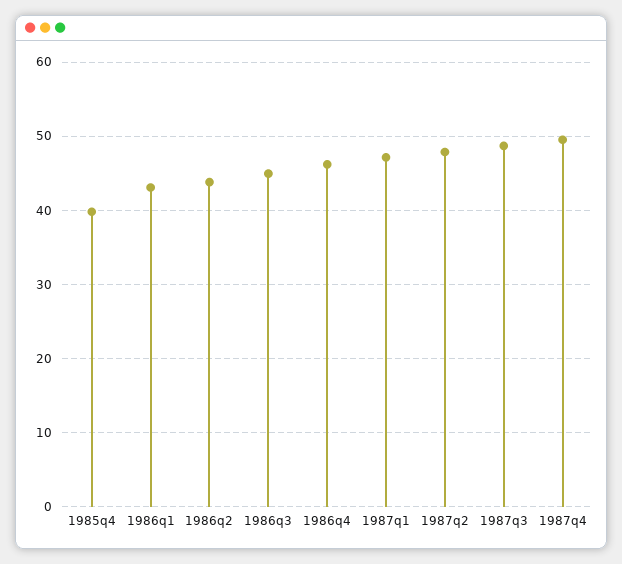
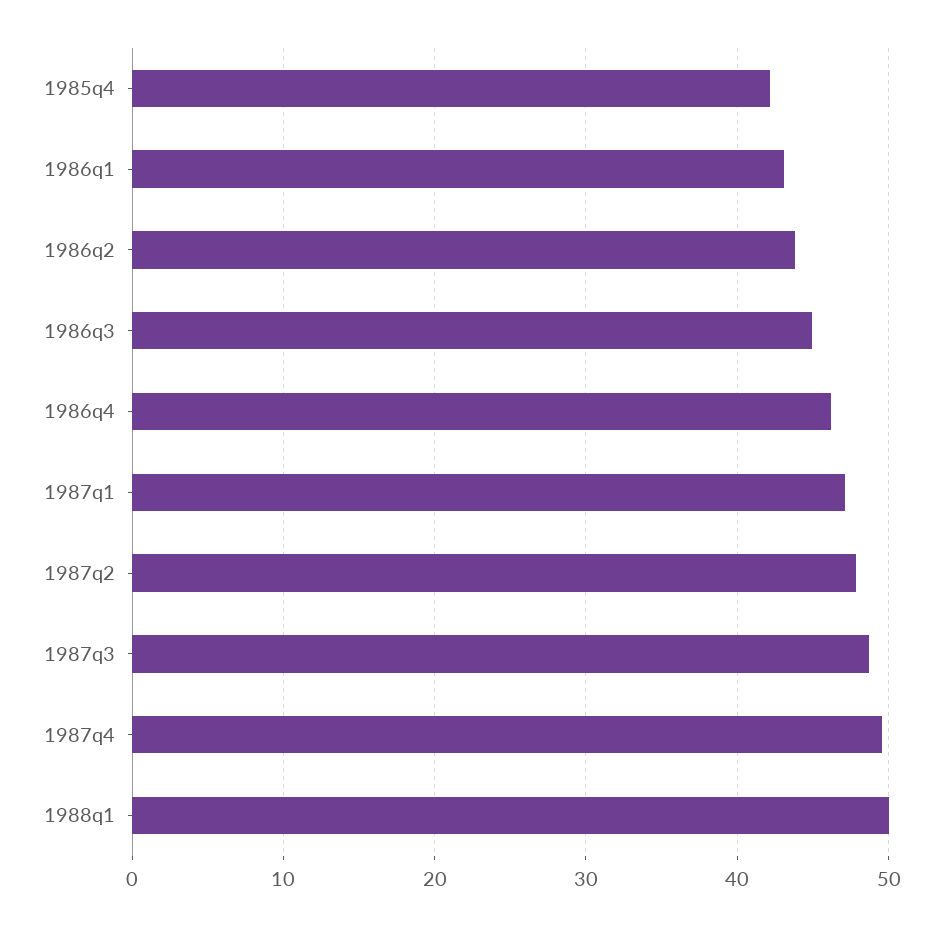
1985q4: 40 -> 42
1988q1: none -> 50

